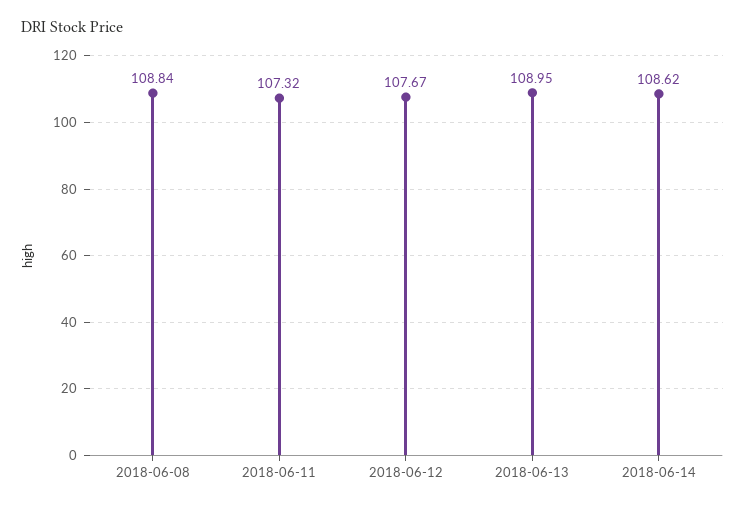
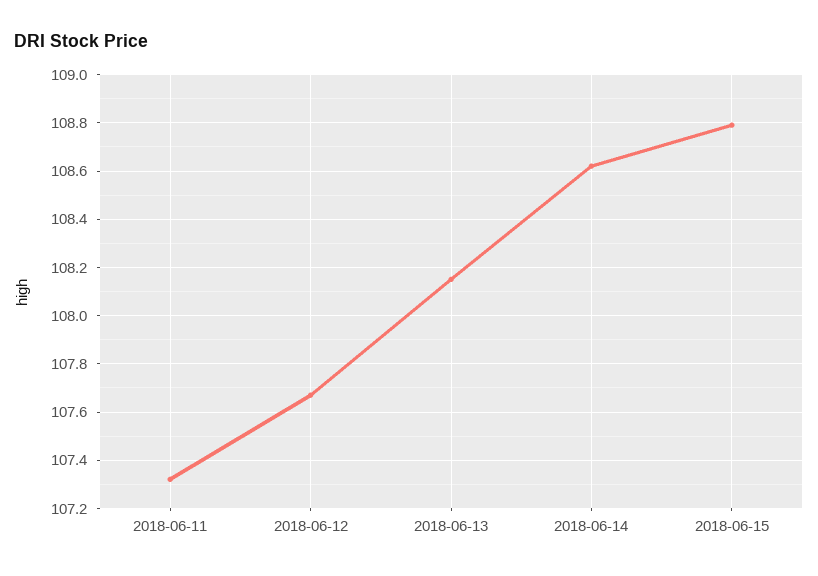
2018-06-08: 108.84 -> none
2018-06-13: 108.95 -> 108.15
2018-06-15: none -> 108.8

